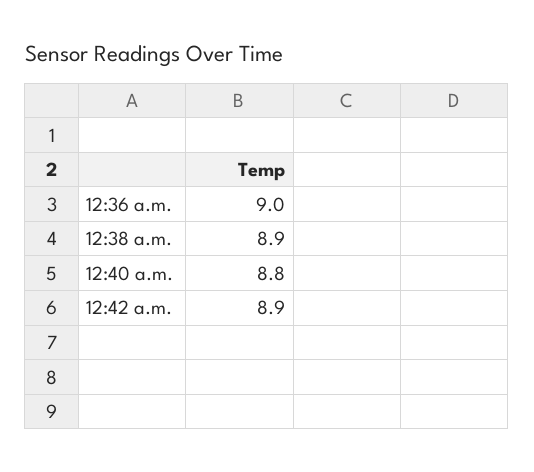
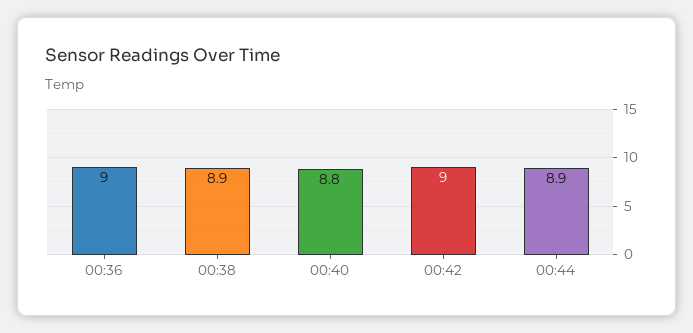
12:42 a.m.: 8.9 -> 9
00:44: none -> 8.9

